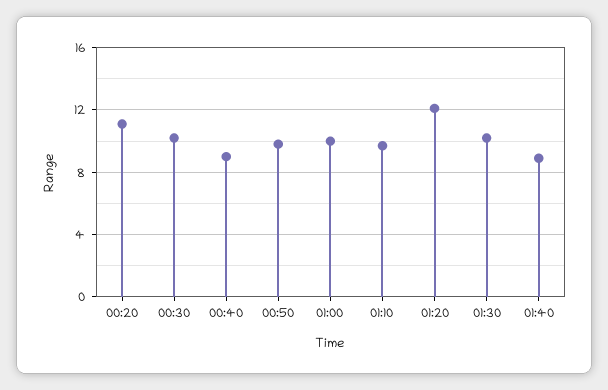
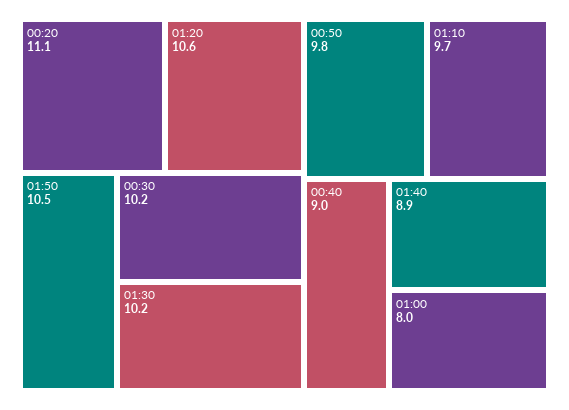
01:00: 10 -> 8
01:20: 12 -> 10.6
01:50: none -> 10.5

